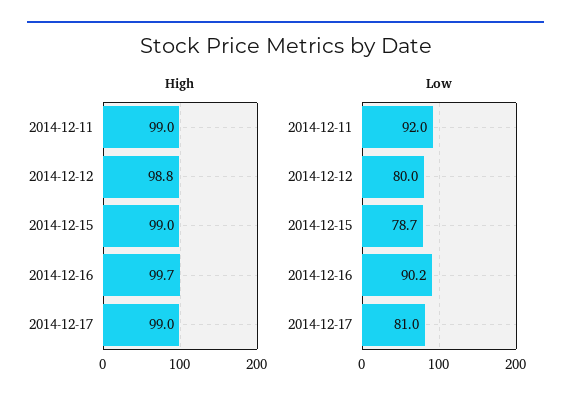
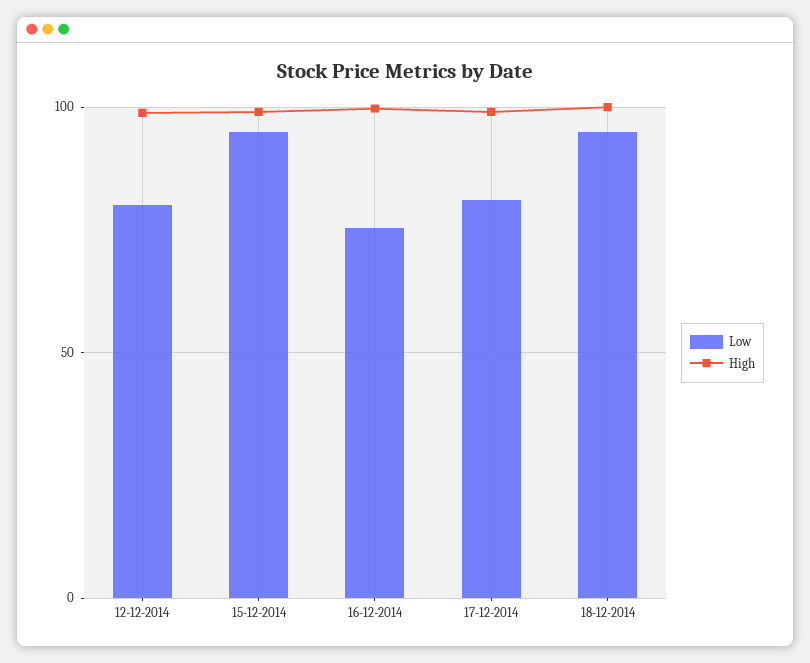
High, 2014-12-11: 99 -> none
Low, 2014-12-11: 92 -> none
Low, 2014-12-15: 78.7 -> 95
Low, 2014-12-16: 90.2 -> 75
Low, 18-12-2014: none -> 95
High, 18-12-2014: none -> 100

